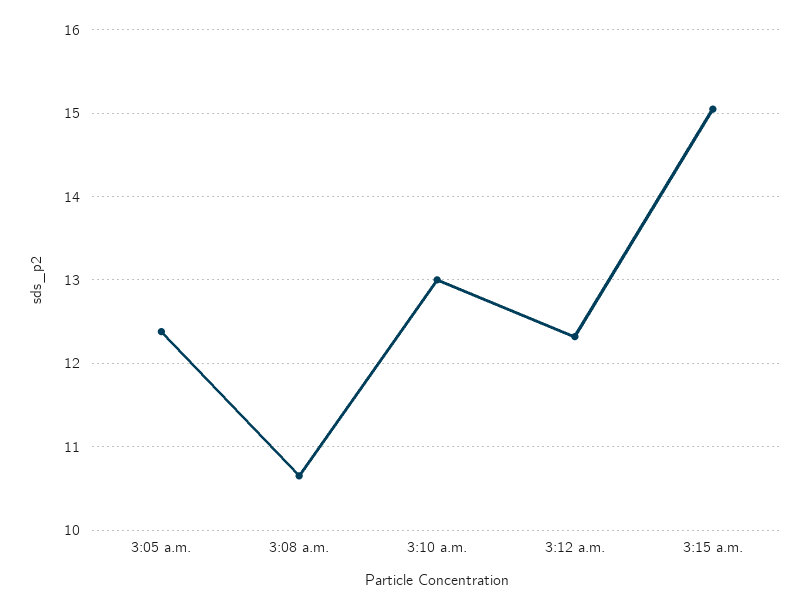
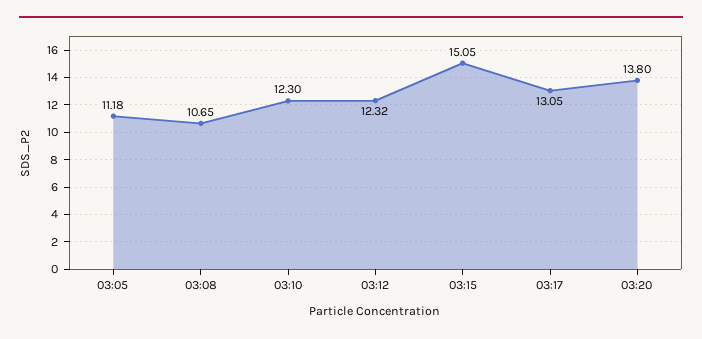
3:05 a.m.: 12.4 -> 11.18
3:10 a.m.: 13 -> 12.3
03:17: none -> 13.05
03:20: none -> 13.8

